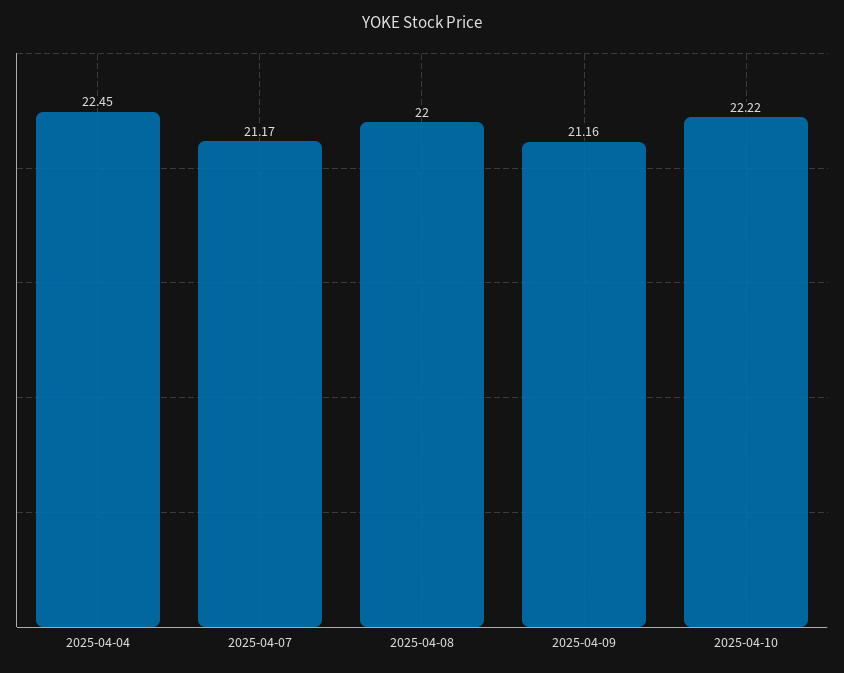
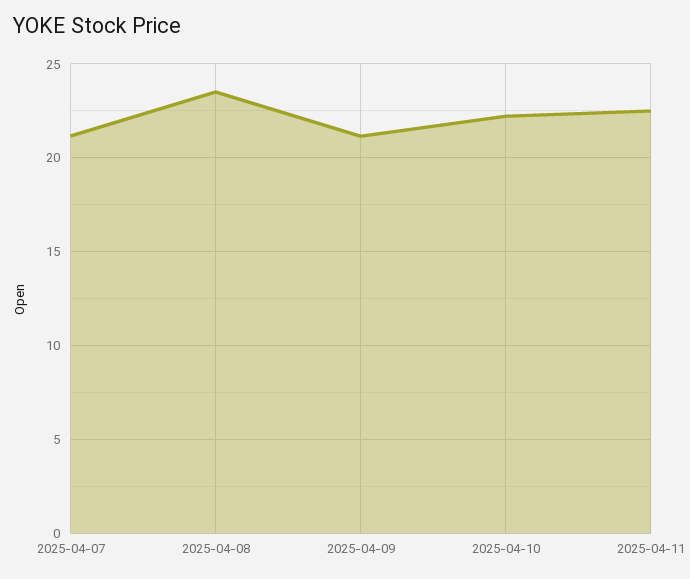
2025-04-04: 22.45 -> none
2025-04-08: 22 -> 23.5
2025-04-11: none -> 22.5

